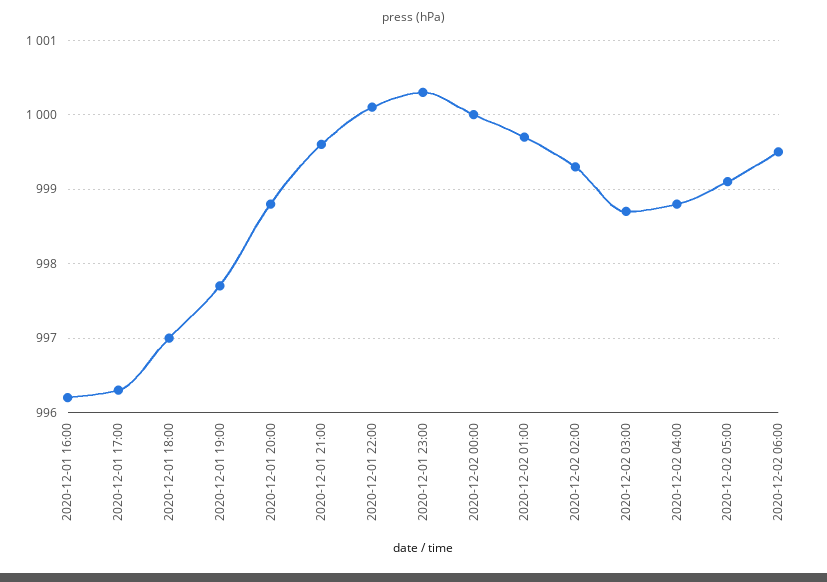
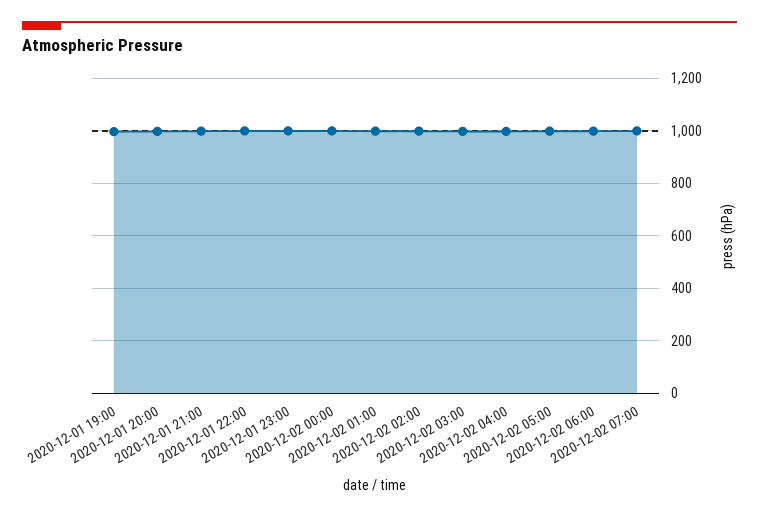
2020-12-01 16:00: 996.2 -> none
2020-12-01 17:00: 996.3 -> none
2020-12-01 18:00: 997 -> none
2020-12-02 07:00: none -> 1000

